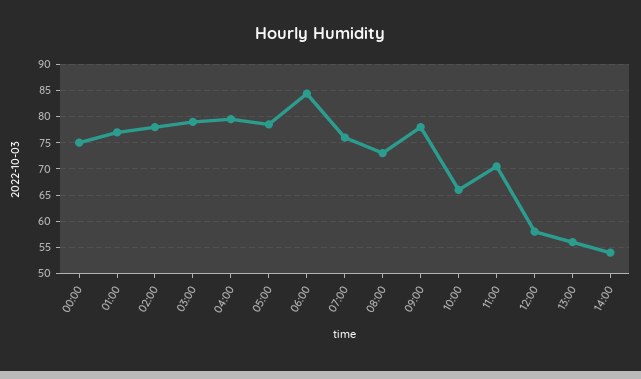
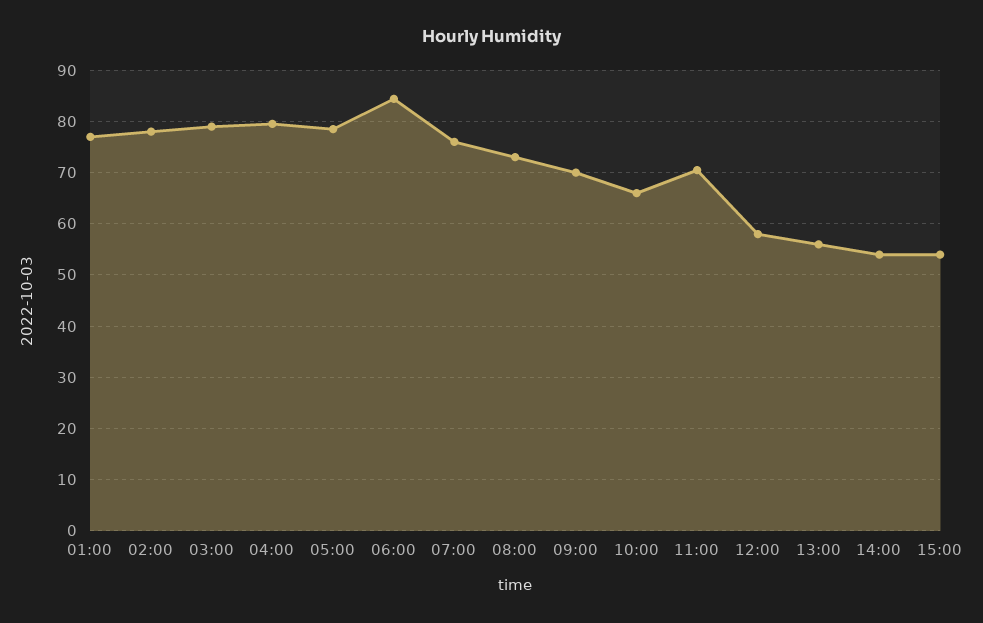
00:00: 75 -> none
09:00: 77.5 -> 70
15:00: none -> 54

